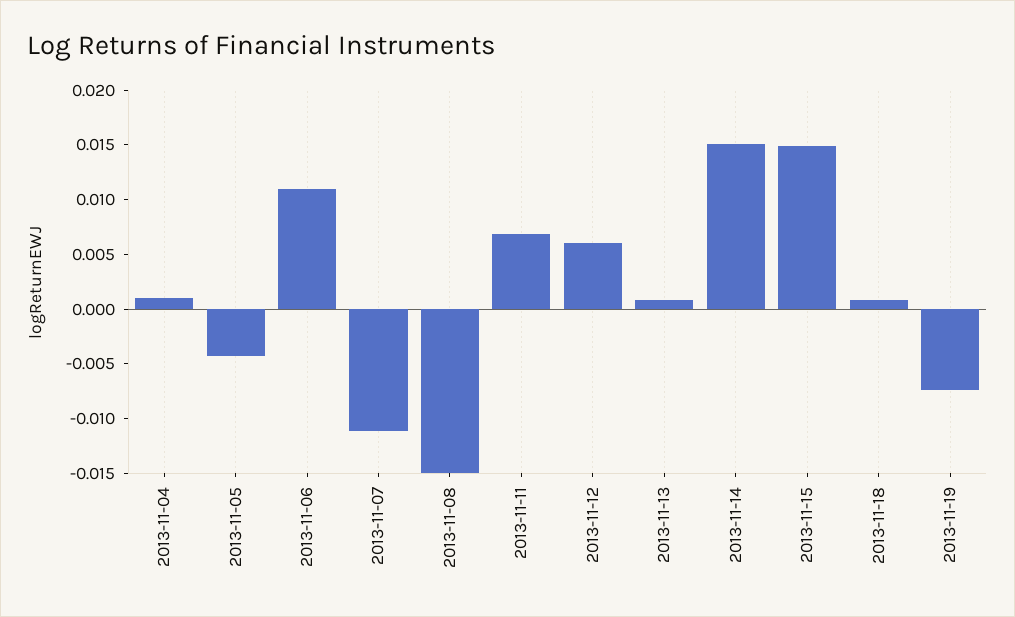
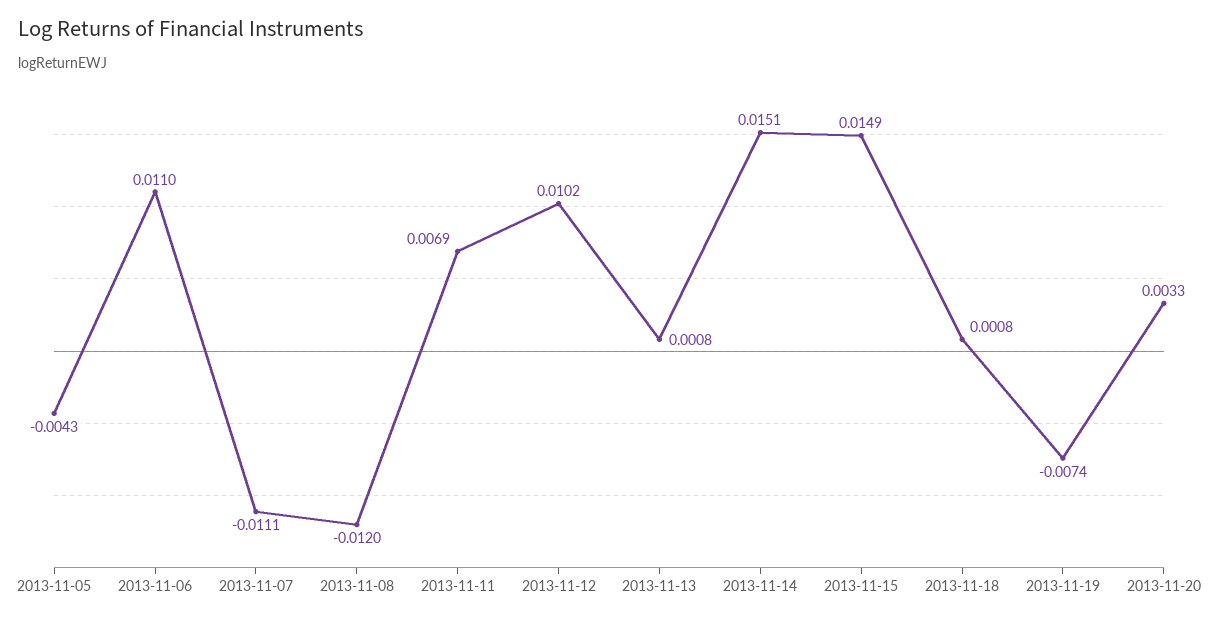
2013-11-04: 0.001 -> none
2013-11-08: -0.015 -> -0.012
2013-11-12: 0.006 -> 0.0102
2013-11-20: none -> 0.0033

